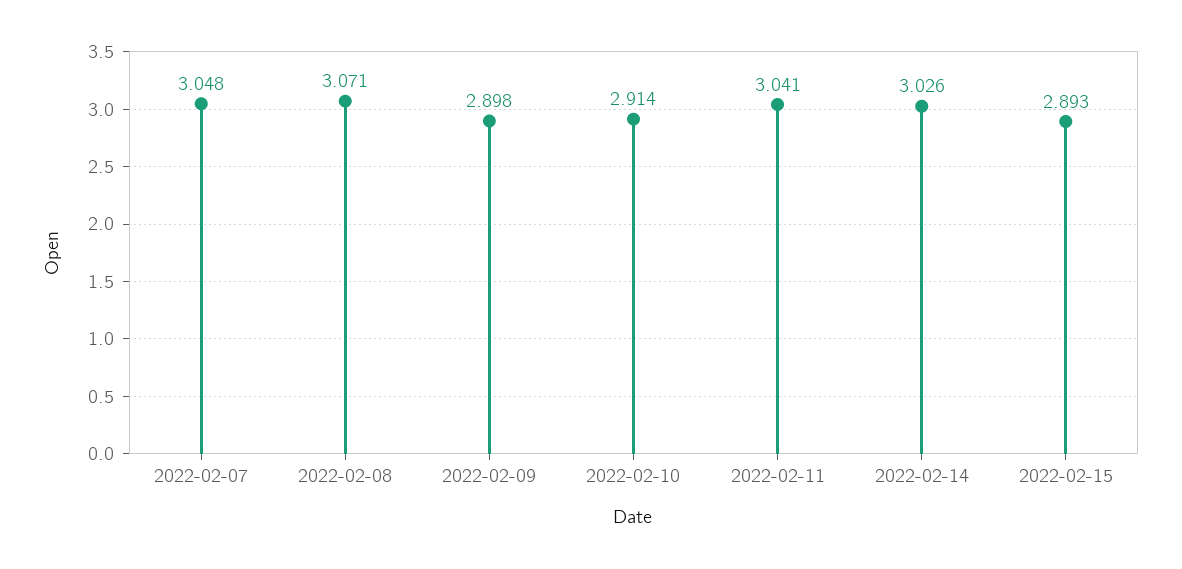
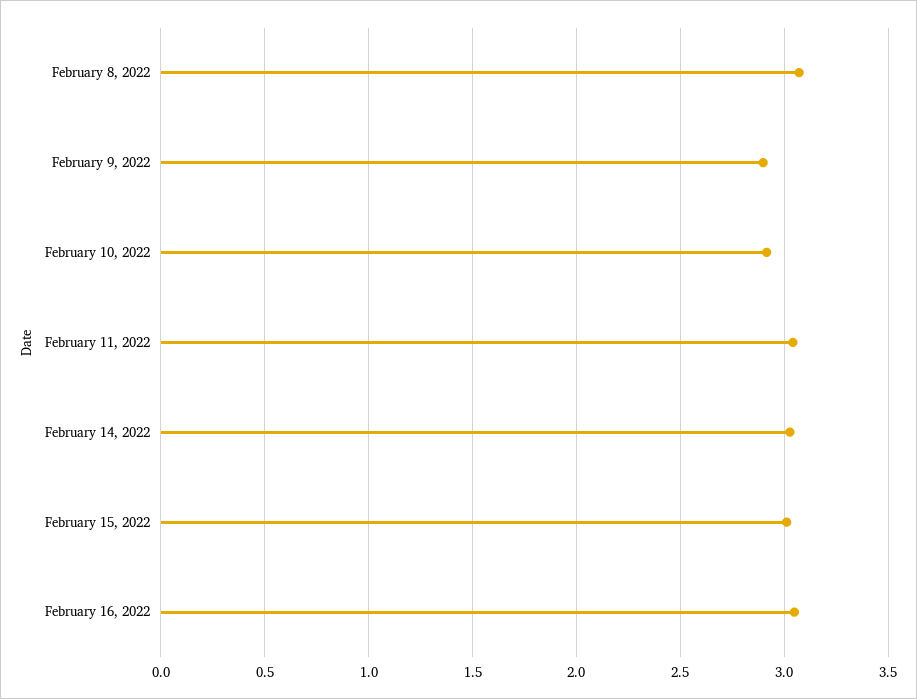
2022-02-07: 3.048 -> none
2022-02-15: 2.893 -> 3
February 16, 2022: none -> 3.05

